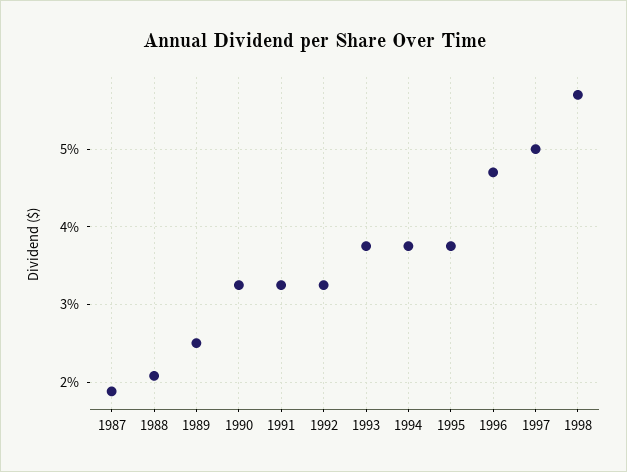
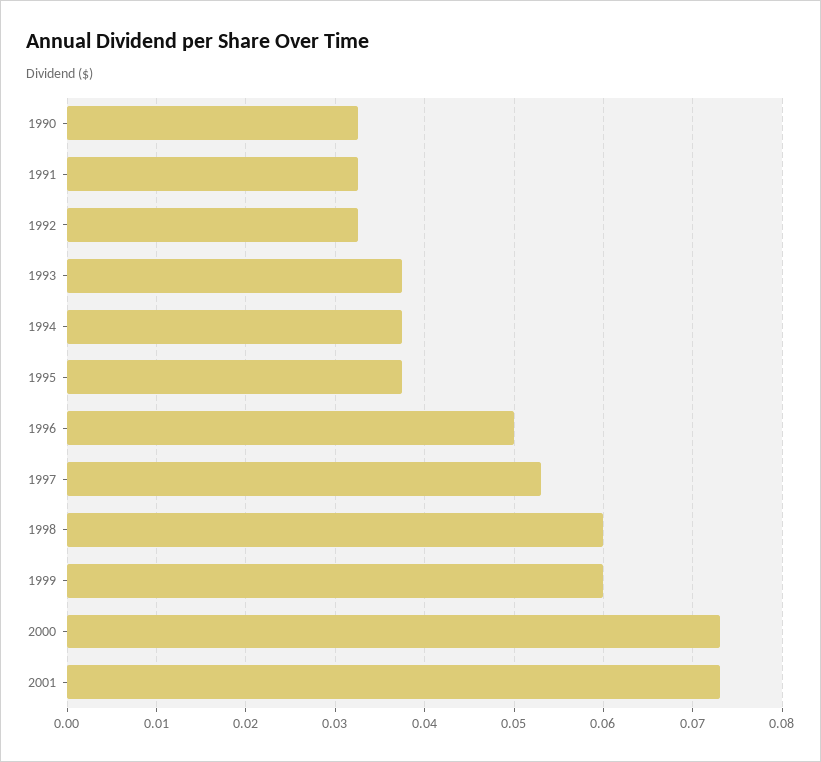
1987: 0.019 -> none
1988: 0.021 -> none
1989: 0.025 -> none
1996: 0.047 -> 0.05
1997: 0.05 -> 0.053
1998: 0.057 -> 0.06
1999: none -> 0.06
2000: none -> 0.073
2001: none -> 0.073

